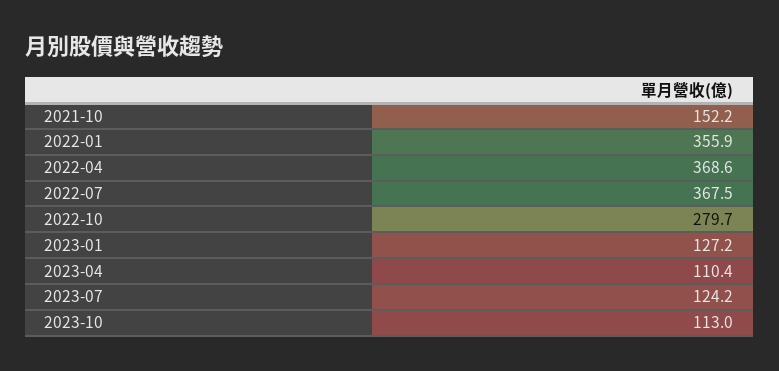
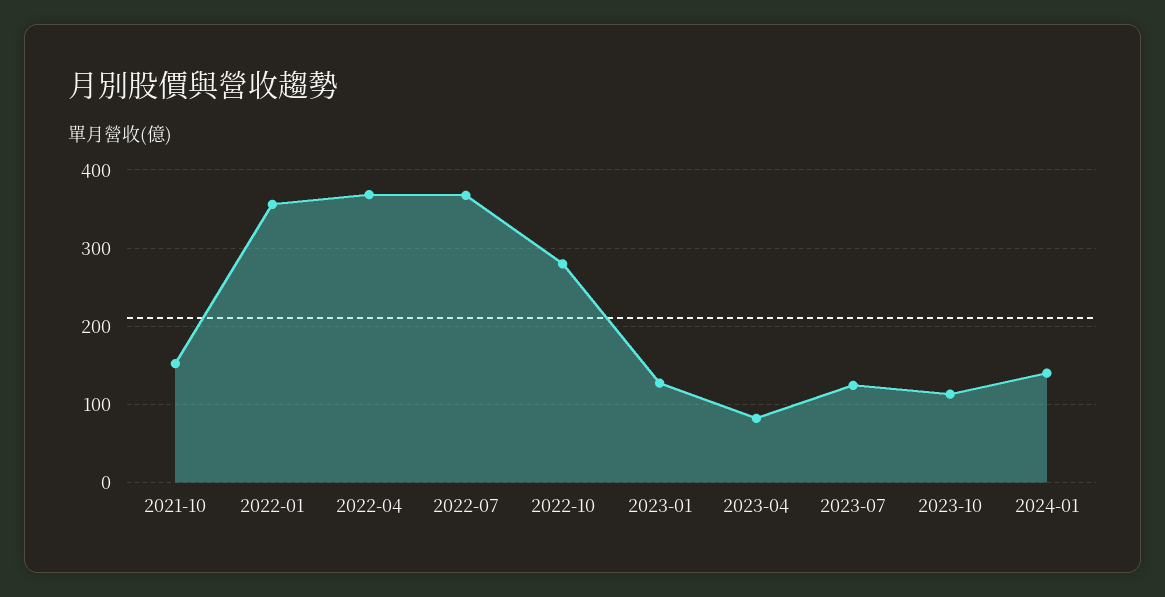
2023-04: 110.4 -> 80
2024-01: none -> 140

